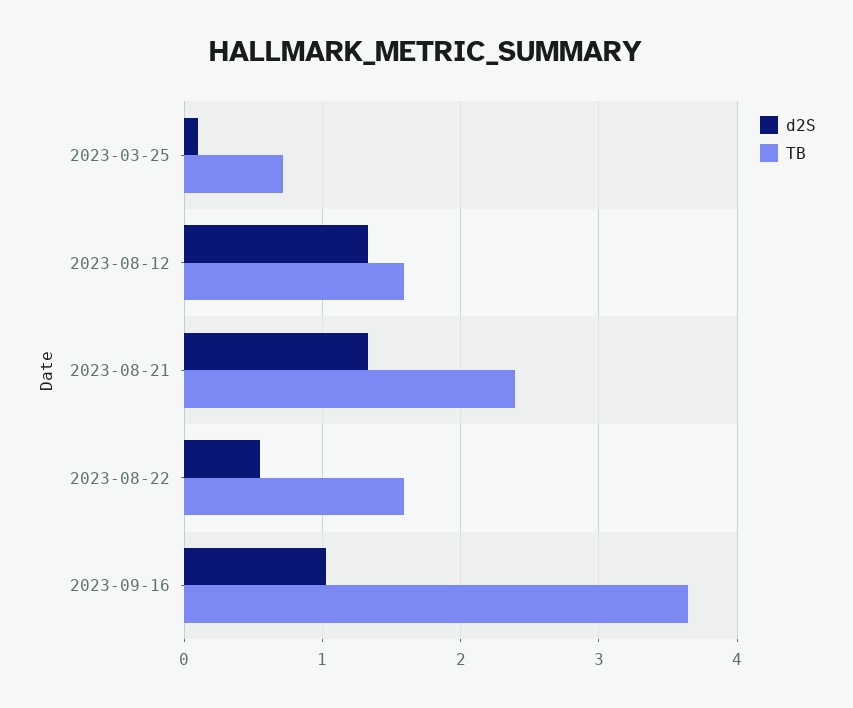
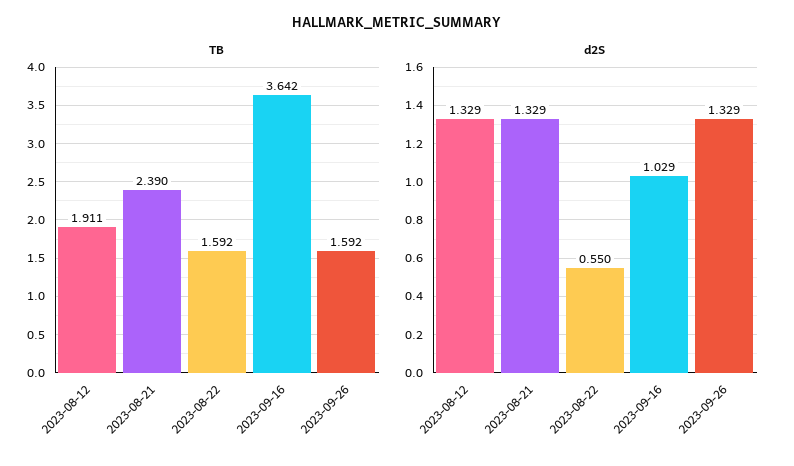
d2S, 2023-03-25: 0.1 -> none
TB, 2023-03-25: 0.7 -> none
TB, 2023-08-12: 1.6 -> 1.911
TB, 2023-09-26: none -> 1.592
d2S, 2023-09-26: none -> 1.329

